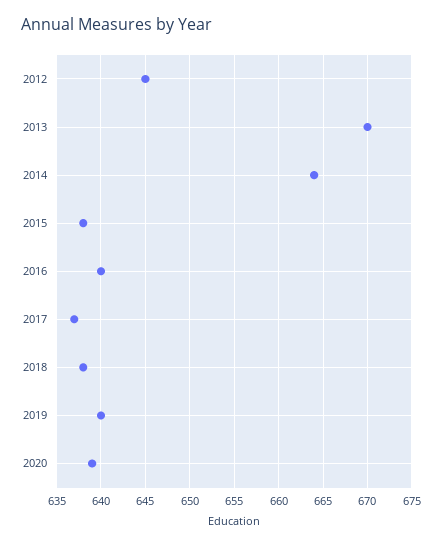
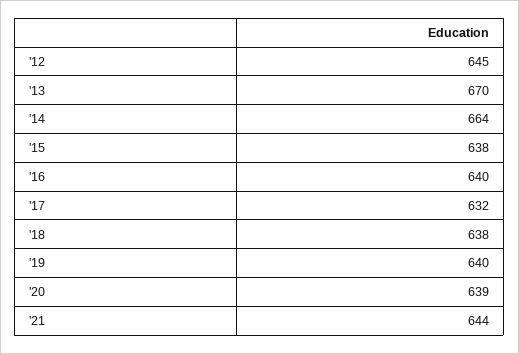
2017: 637 -> 632
'21: none -> 644

